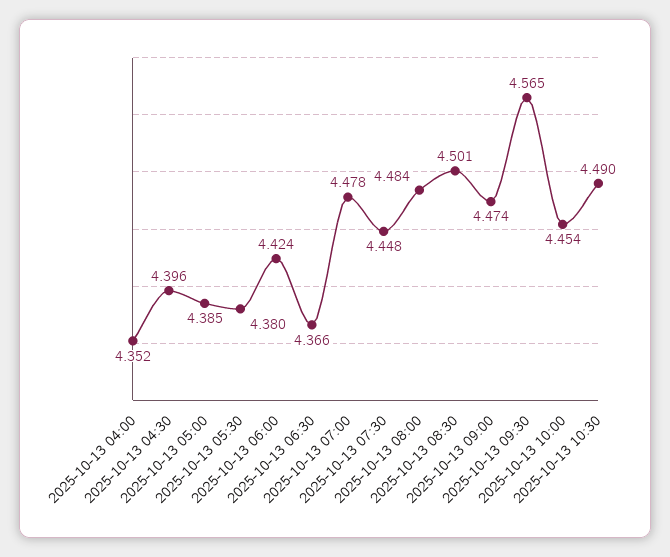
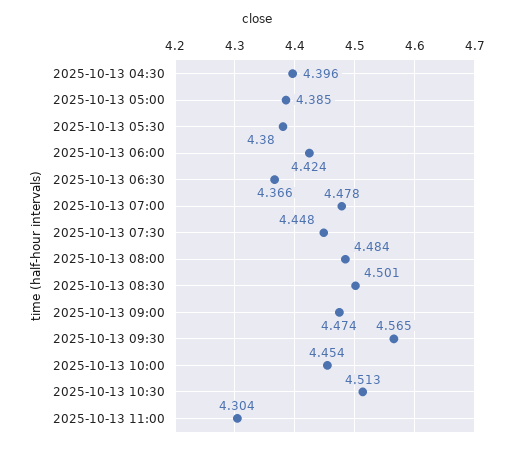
2025-10-13 04:00: 4.352 -> none
2025-10-13 10:30: 4.49 -> 4.513
2025-10-13 11:00: none -> 4.304

